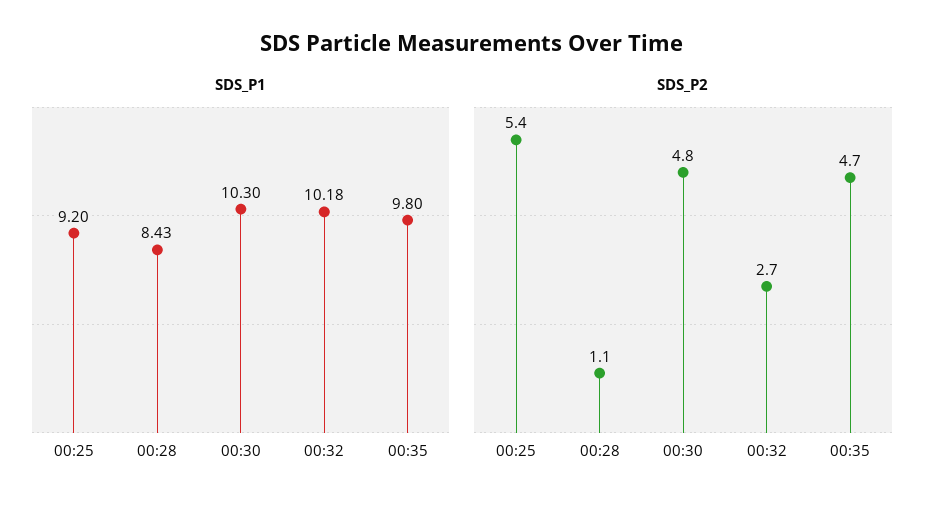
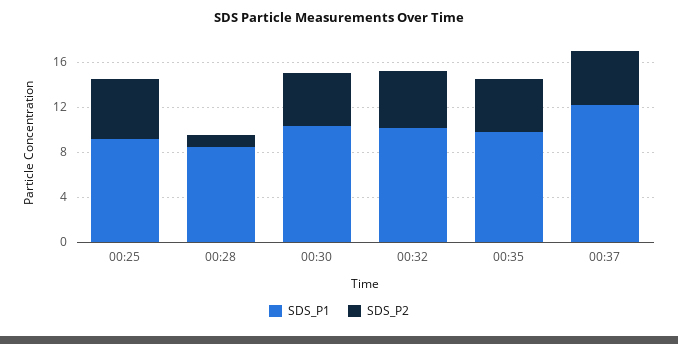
SDS_P2, 00:32: 2.7 -> 5
SDS_P1, 00:37: none -> 12
SDS_P2, 00:37: none -> 5

